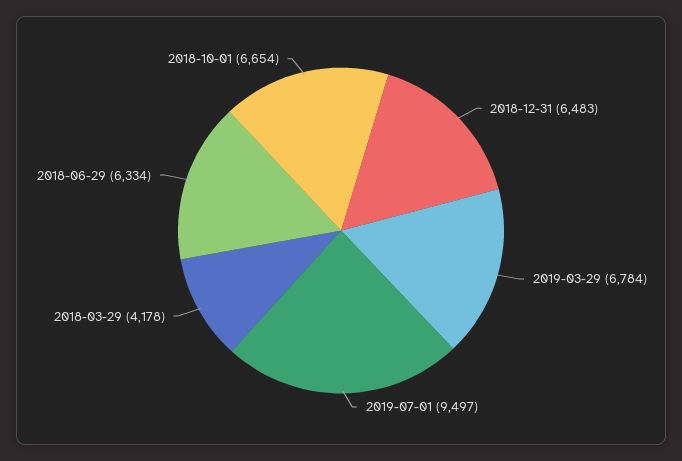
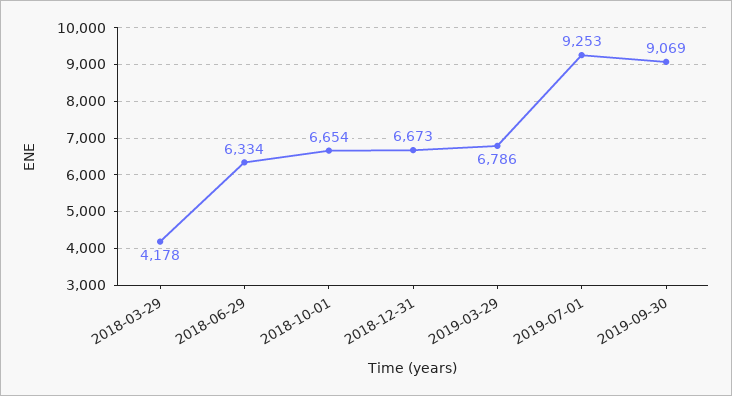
2018-12-31: 6483 -> 6673
2019-03-29: 6784 -> 6786
2019-07-01: 9497 -> 9253
2019-09-30: none -> 9069

